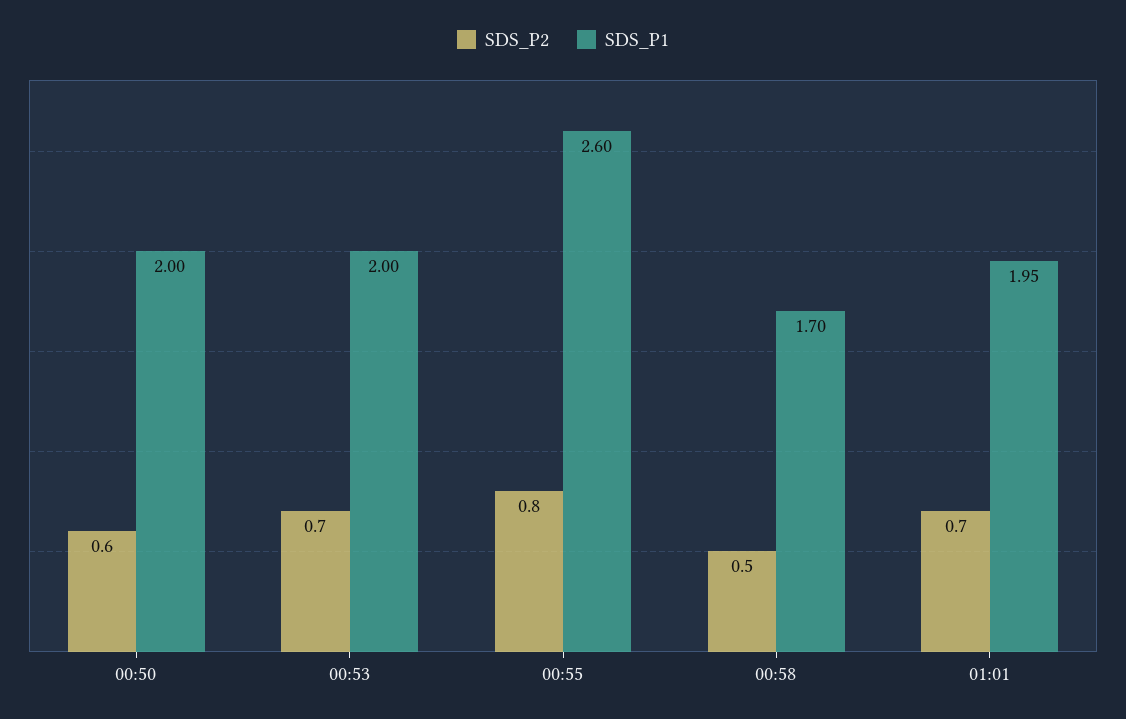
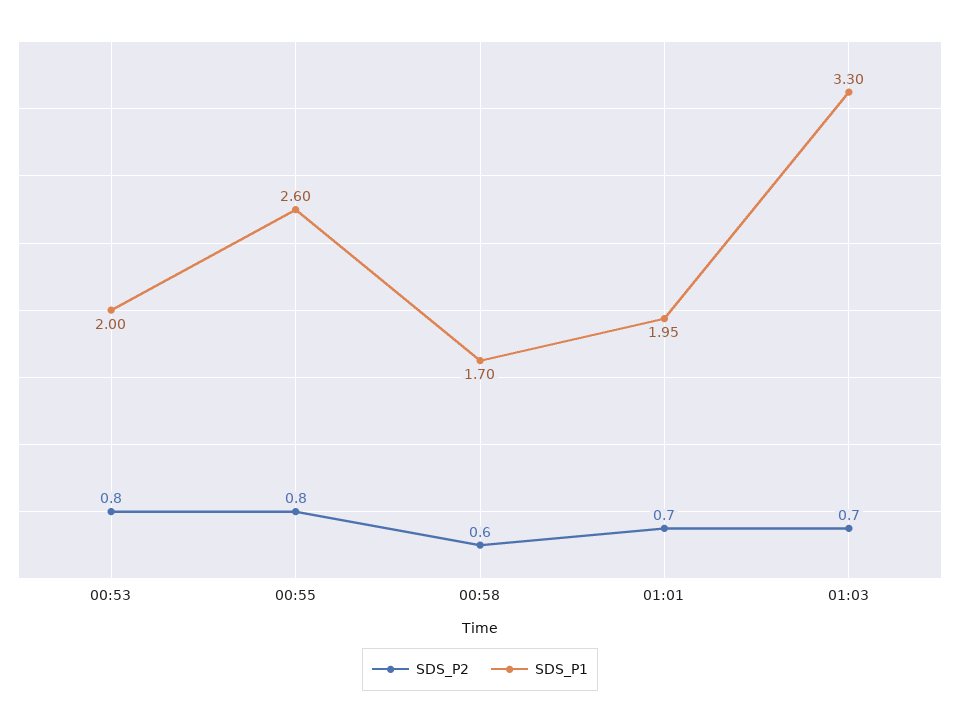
SDS_P2, 00:50: 0.6 -> none
SDS_P1, 00:50: 2 -> none
SDS_P2, 00:53: 0.7 -> 0.8
SDS_P2, 00:58: 0.5 -> 0.6
SDS_P2, 01:03: none -> 0.7
SDS_P1, 01:03: none -> 3.3

